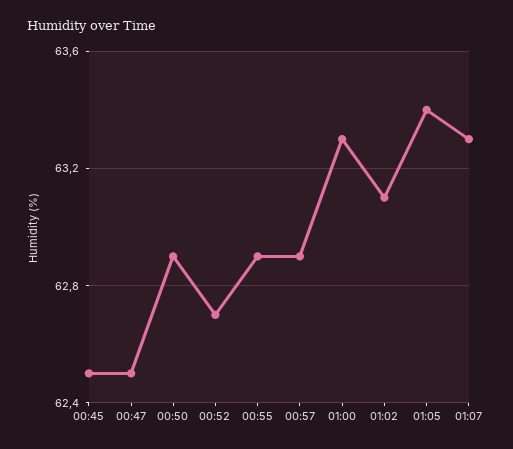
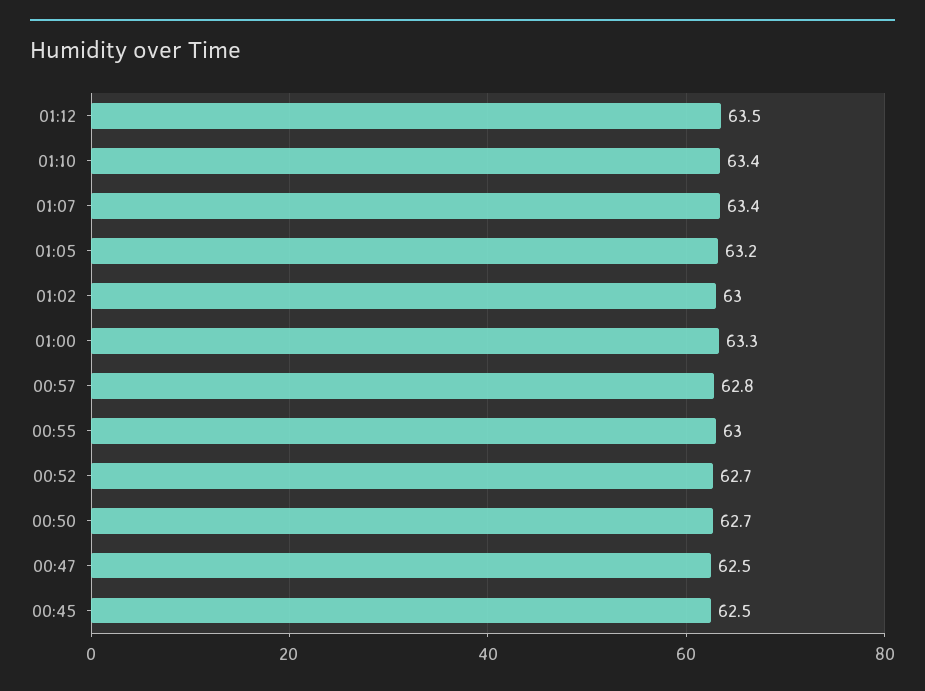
00:50: 62.9 -> 62.7
00:55: 62.9 -> 63
00:57: 62.9 -> 62.8
01:02: 63.1 -> 63
01:05: 63.4 -> 63.2
01:07: 63.3 -> 63.4
01:12: none -> 63.5
01:10: none -> 63.4

